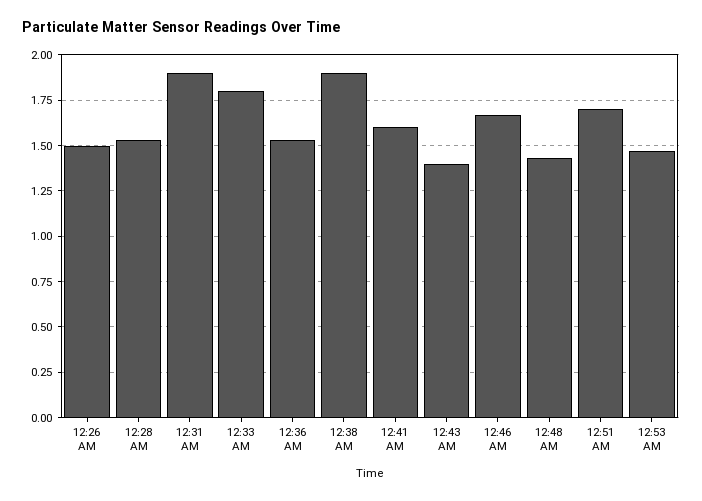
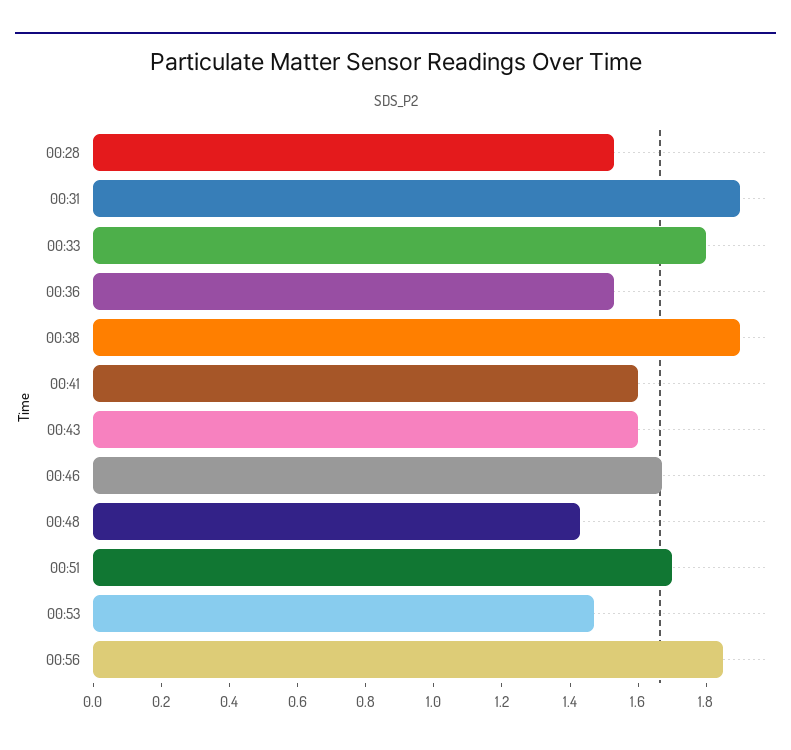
12:26 AM: 1.5 -> none
12:43 AM: 1.4 -> 1.6
00:56: none -> 1.85

